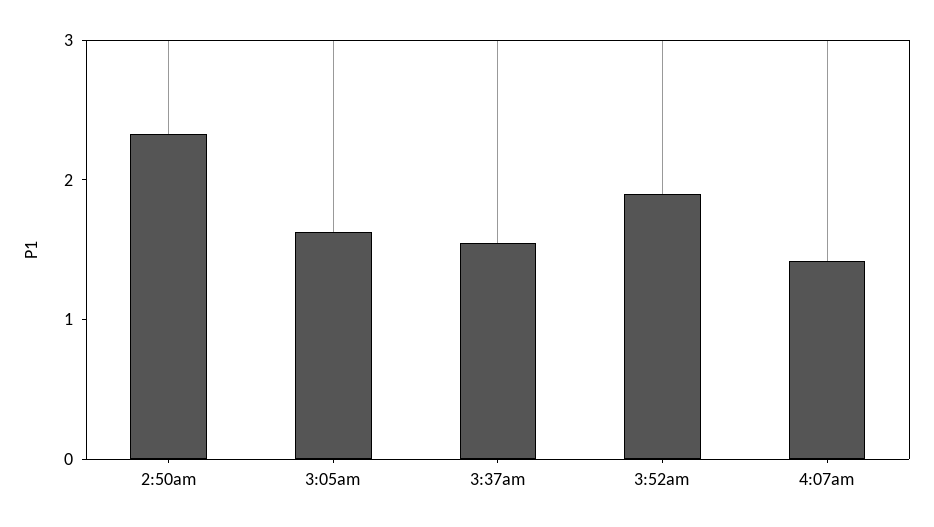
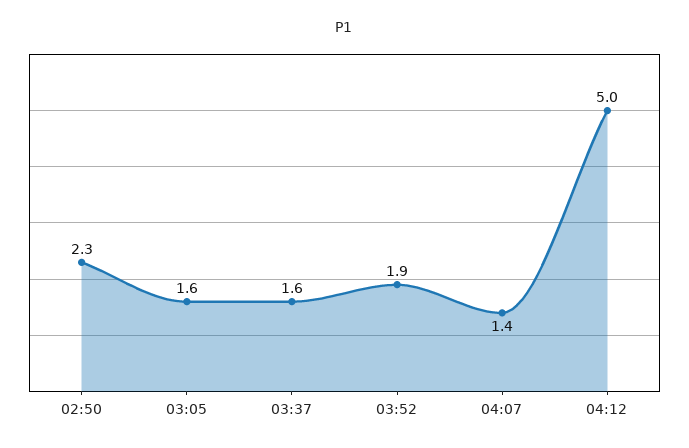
04:12: none -> 5

